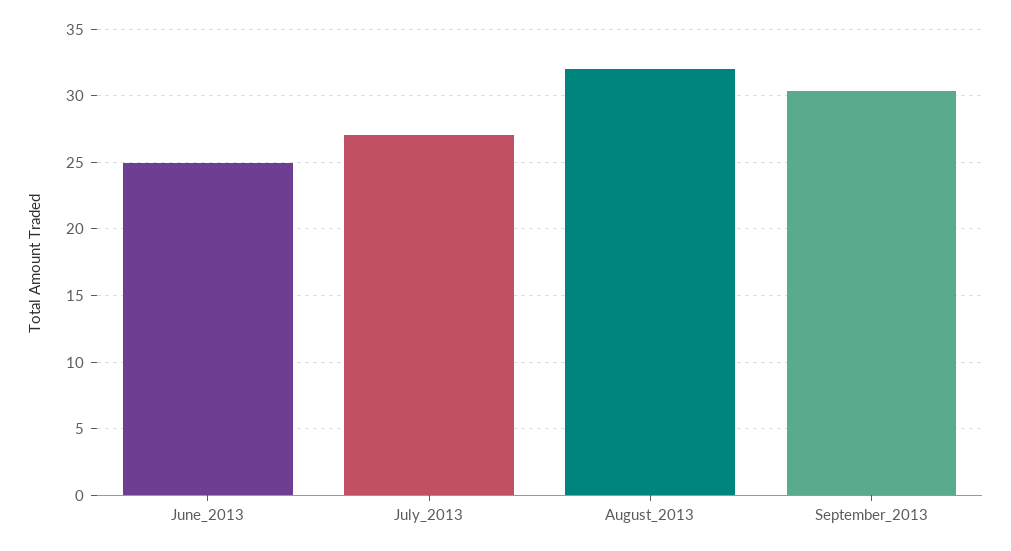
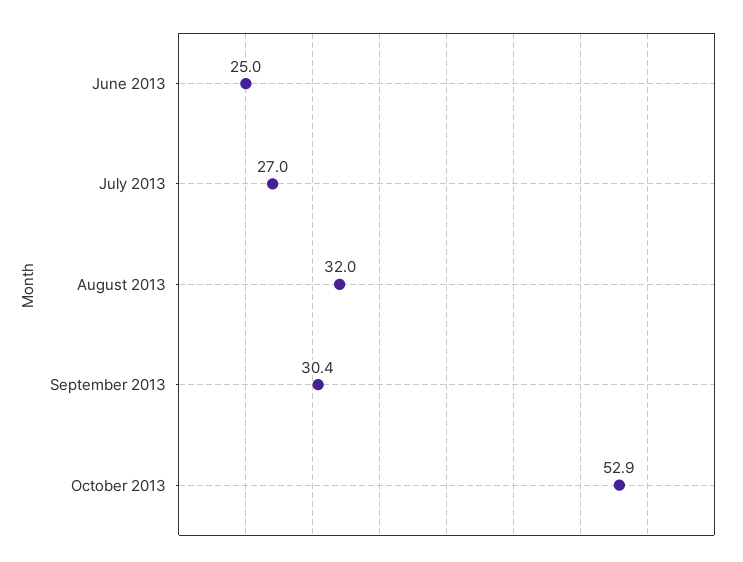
October 2013: none -> 52.9

